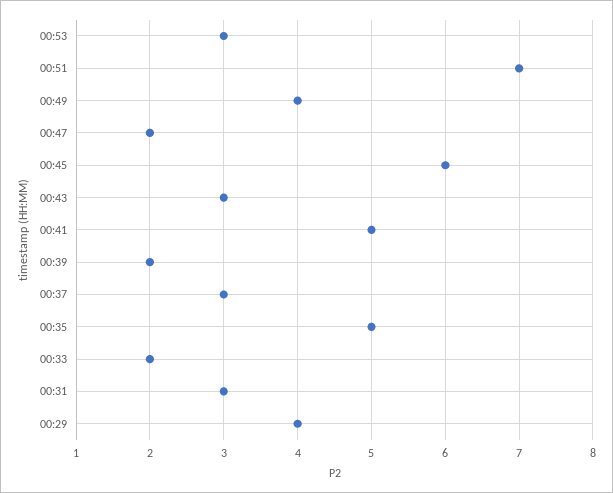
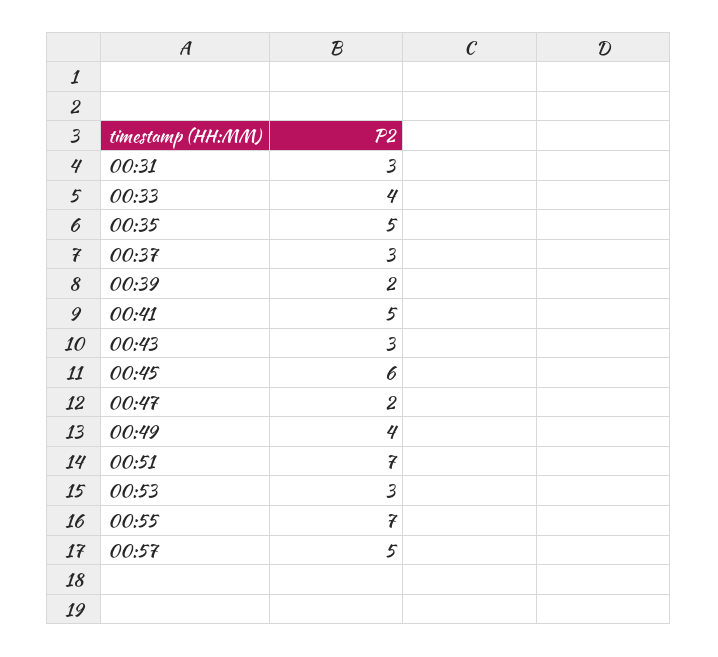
00:33: 2 -> 4
00:29: 4 -> none
00:55: none -> 7
00:57: none -> 5

